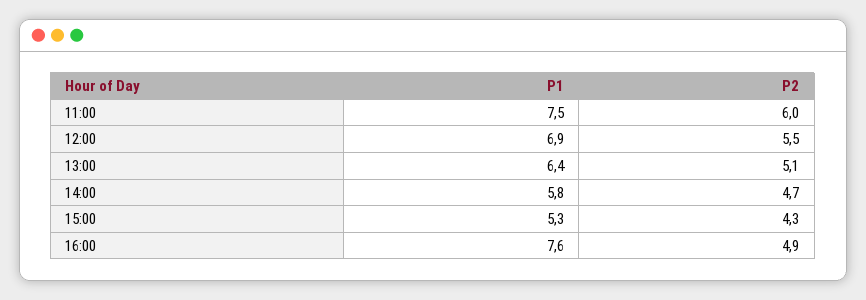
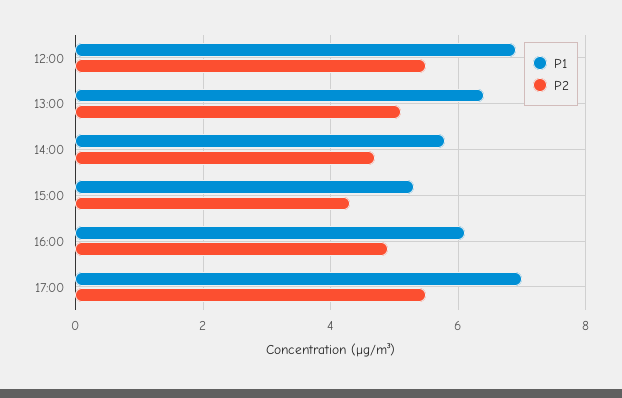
P1, 11:00: 7.5 -> none
P2, 11:00: 6 -> none
P1, 16:00: 7.6 -> 6
P1, 17:00: none -> 7
P2, 17:00: none -> 5.5

